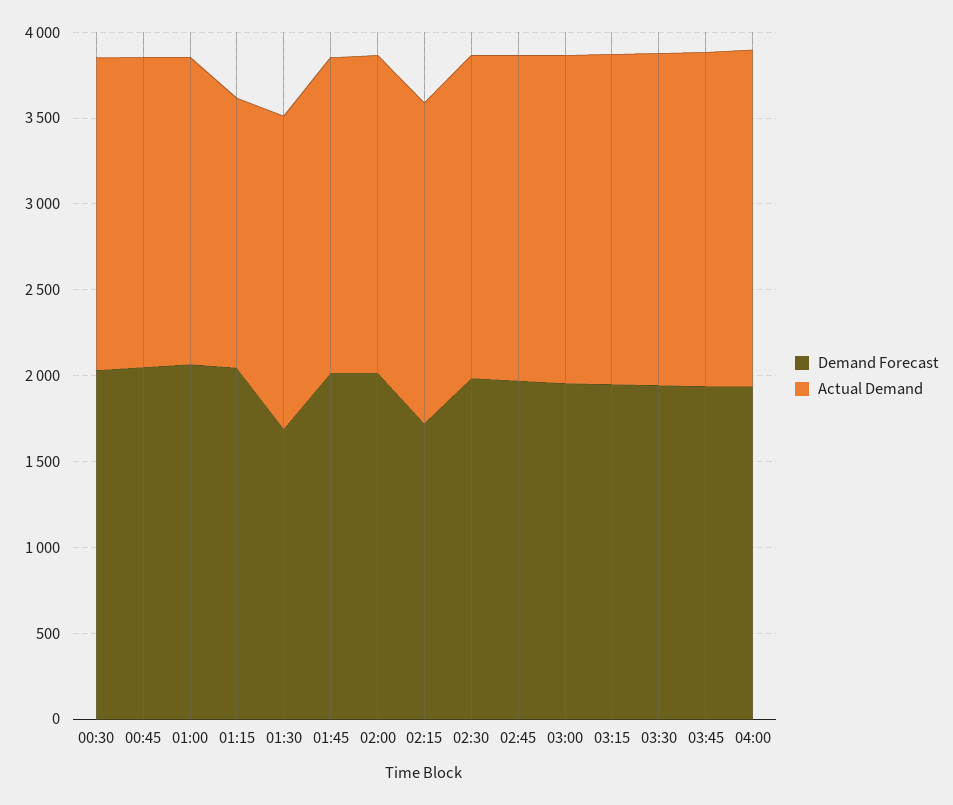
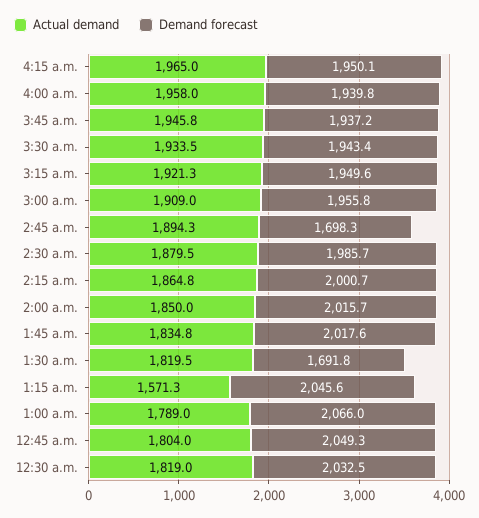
Demand Forecast, 02:15: 1700 -> 2000.7
Demand Forecast, 02:45: 2000 -> 1698.3
Actual Demand, 4:15 a.m.: none -> 1965
Demand Forecast, 4:15 a.m.: none -> 1950.1

